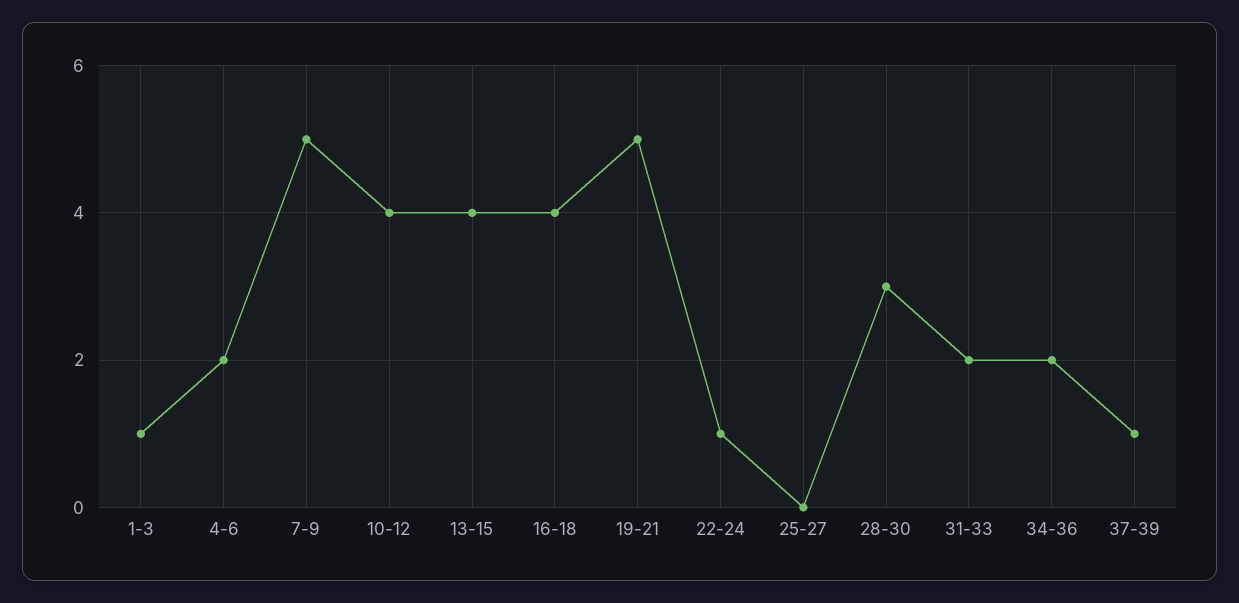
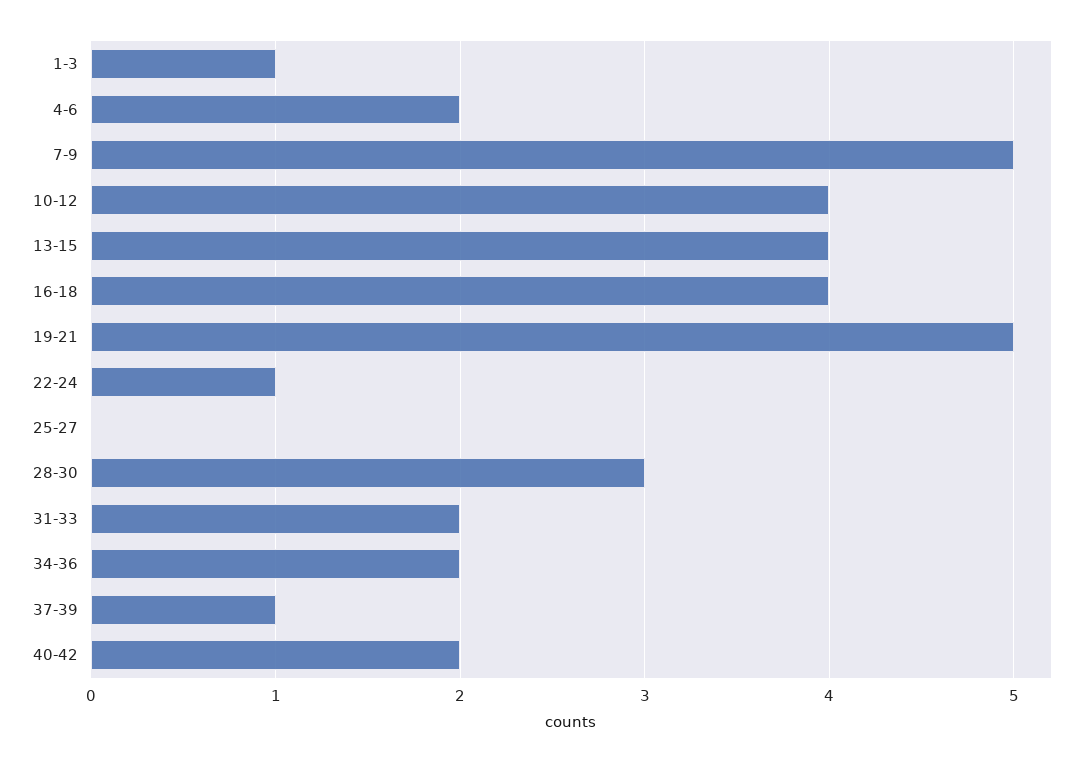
40-42: none -> 2

